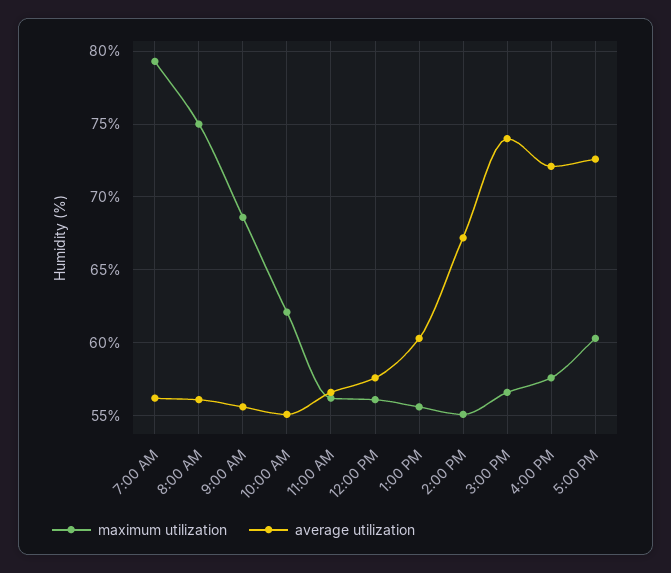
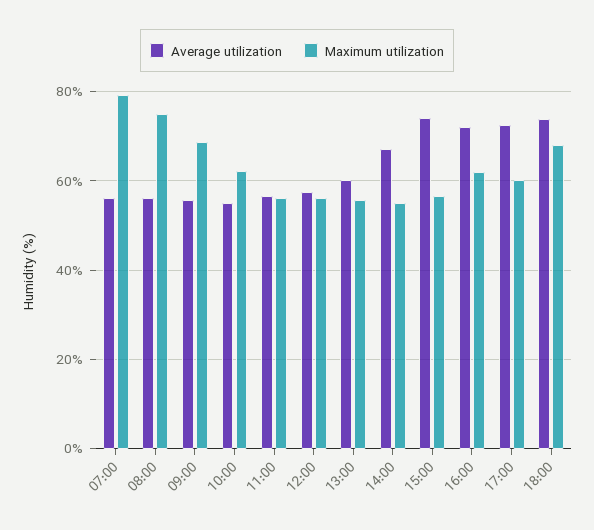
maximum utilization, 4:00 PM: 57.5 -> 62
average utilization, 18:00: none -> 74
maximum utilization, 18:00: none -> 68

